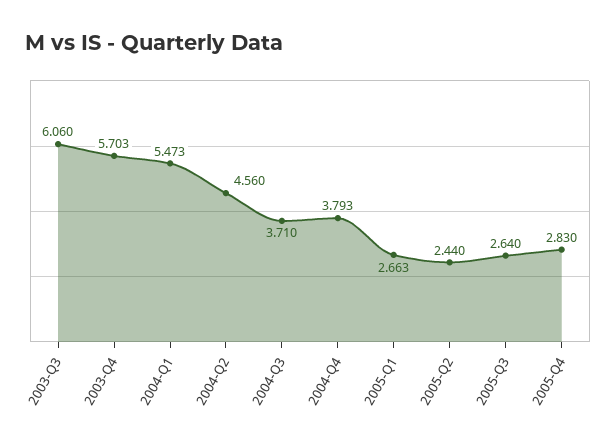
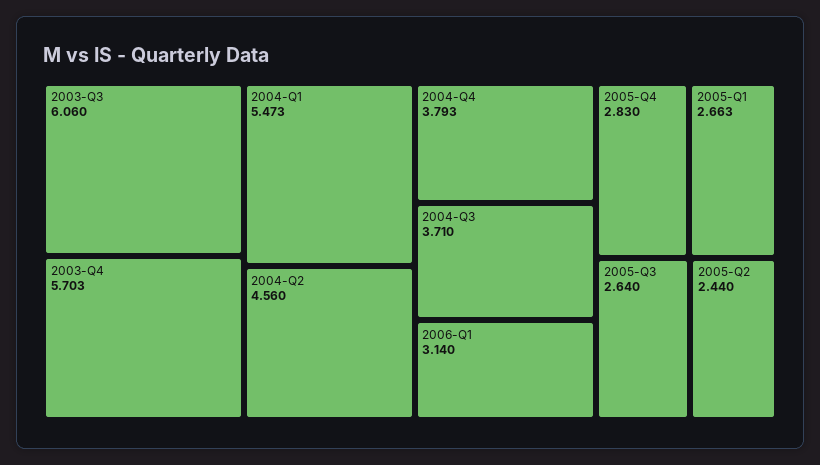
2006-Q1: none -> 3.14

